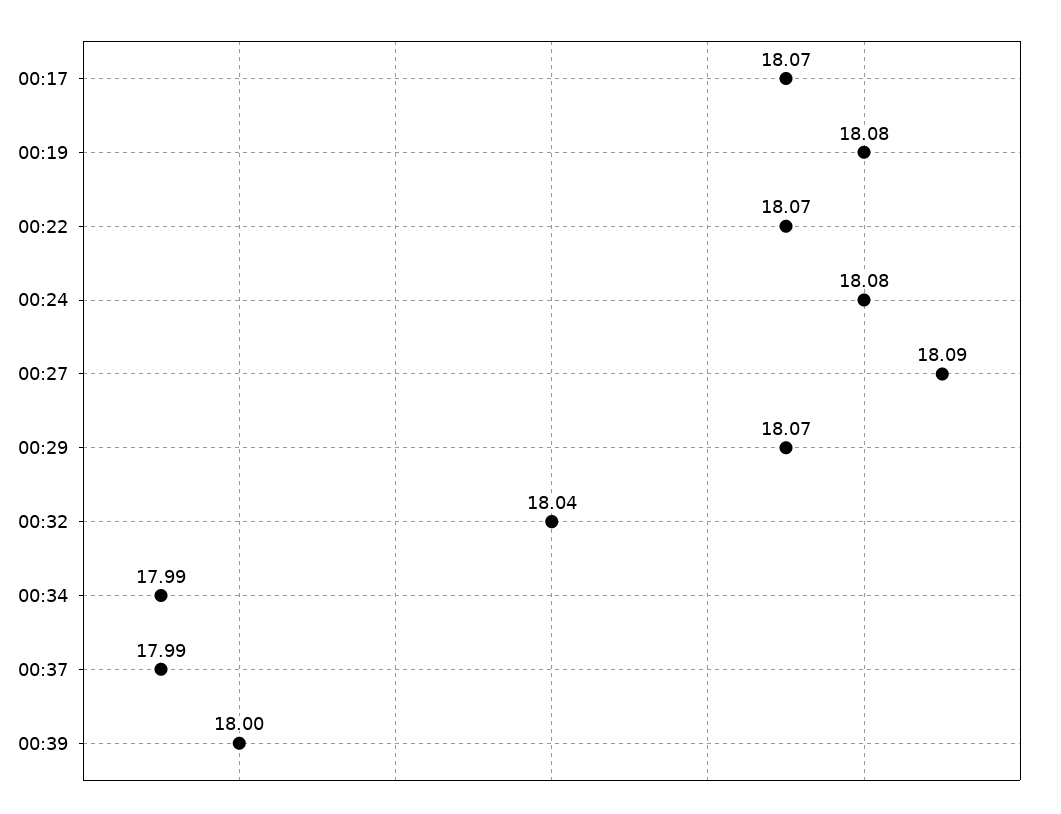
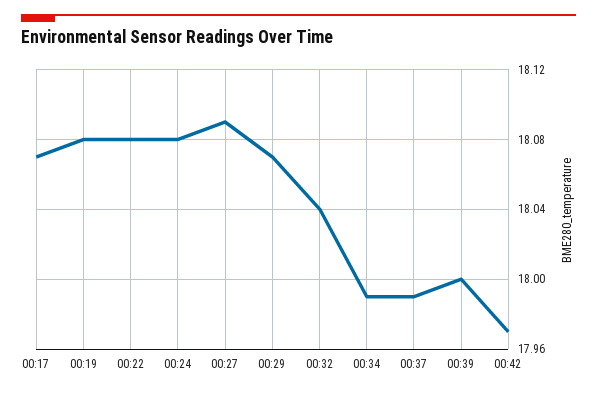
00:22: 18.07 -> 18.08
00:42: none -> 17.97

